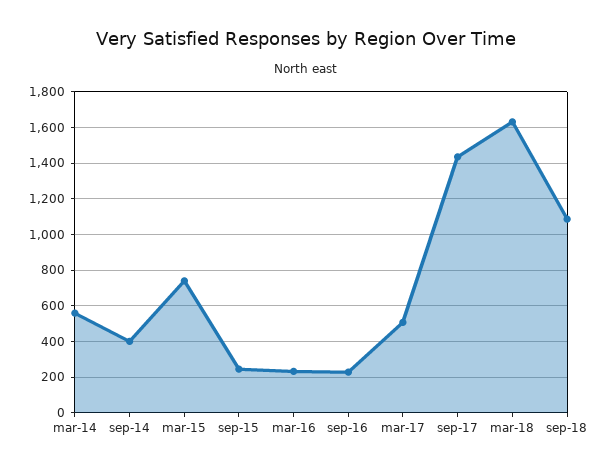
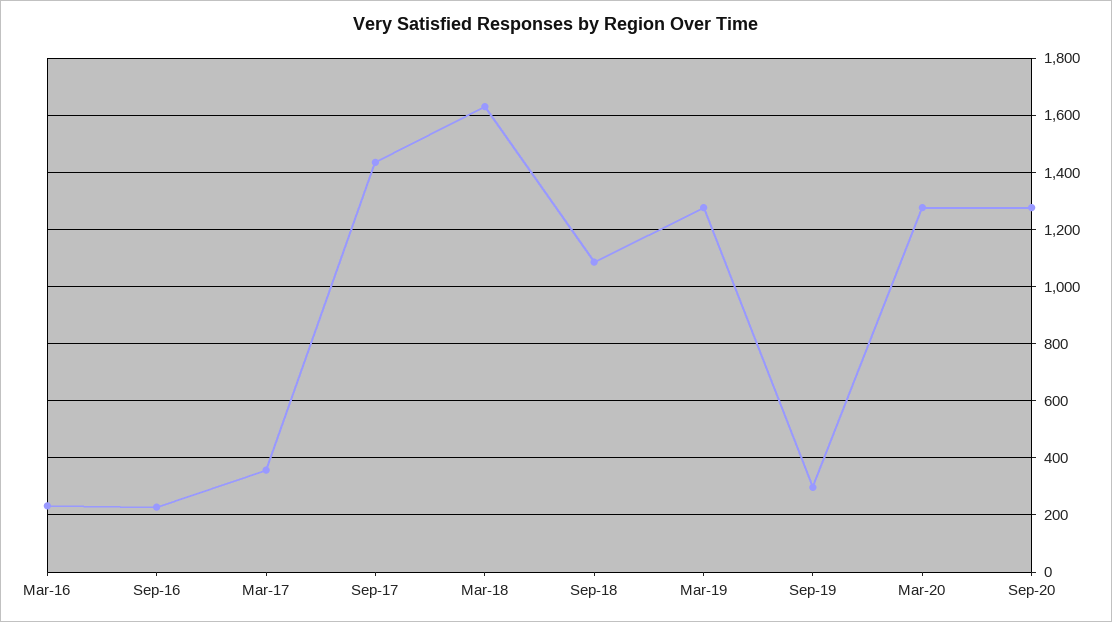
mar-14: 550 -> none
sep-14: 400 -> none
mar-15: 750 -> none
sep-15: 250 -> none
mar-17: 500 -> 350
Mar-19: none -> 1275
Sep-19: none -> 300
Mar-20: none -> 1275
Sep-20: none -> 1275

